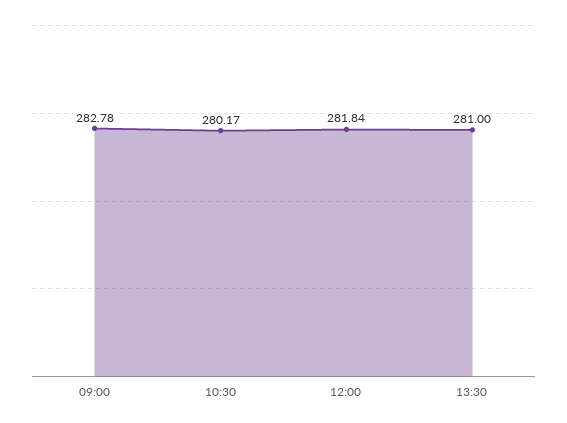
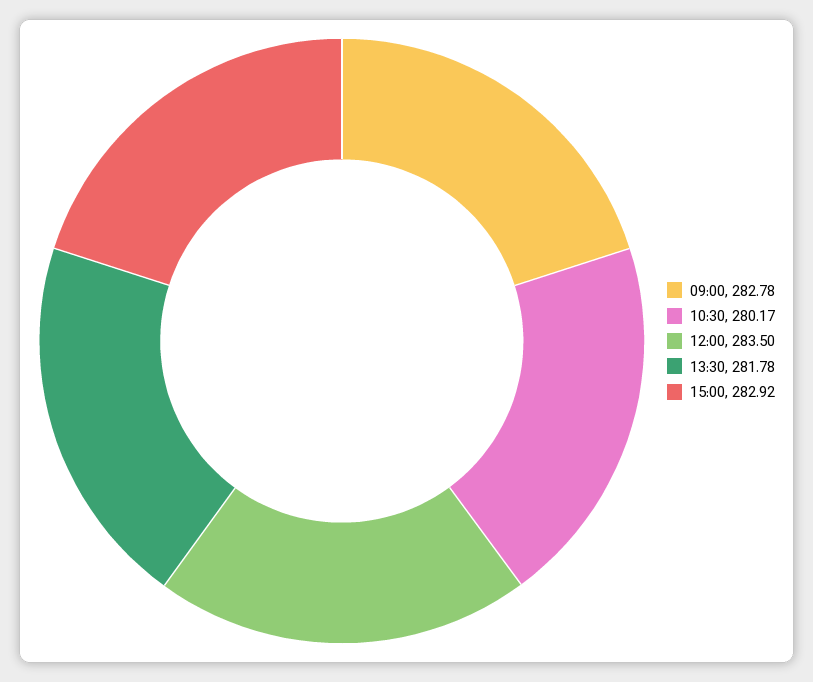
12:00: 281.84 -> 283.5
13:30: 281 -> 281.78
15:00: none -> 282.92

